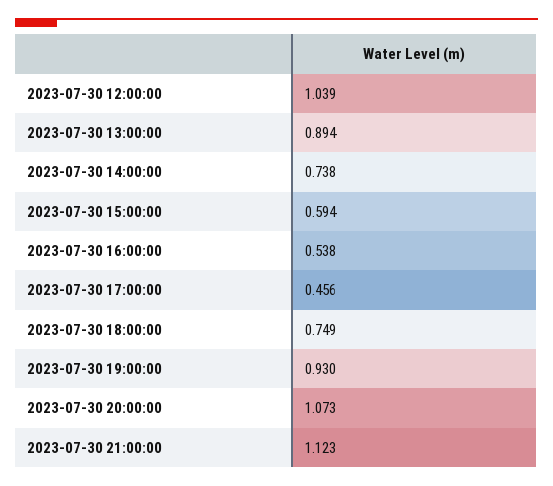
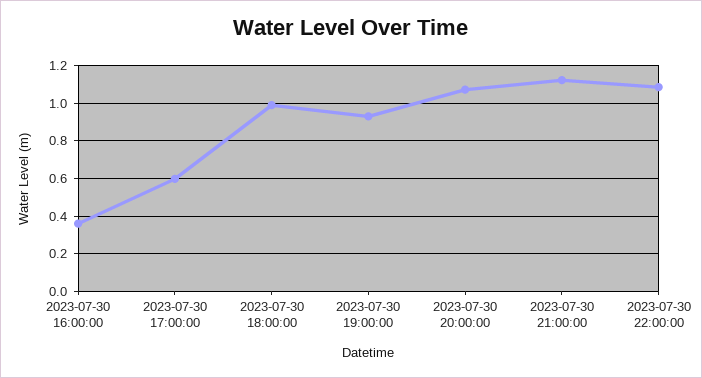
2023-07-30 12:00:00: 1.039 -> none
2023-07-30 13:00:00: 0.894 -> none
2023-07-30 14:00:00: 0.738 -> none
2023-07-30 15:00:00: 0.594 -> none
2023-07-30 16:00:00: 0.538 -> 0.35
2023-07-30 17:00:00: 0.456 -> 0.6
2023-07-30 18:00:00: 0.749 -> 1
2023-07-30 22:00:00: none -> 1.1

